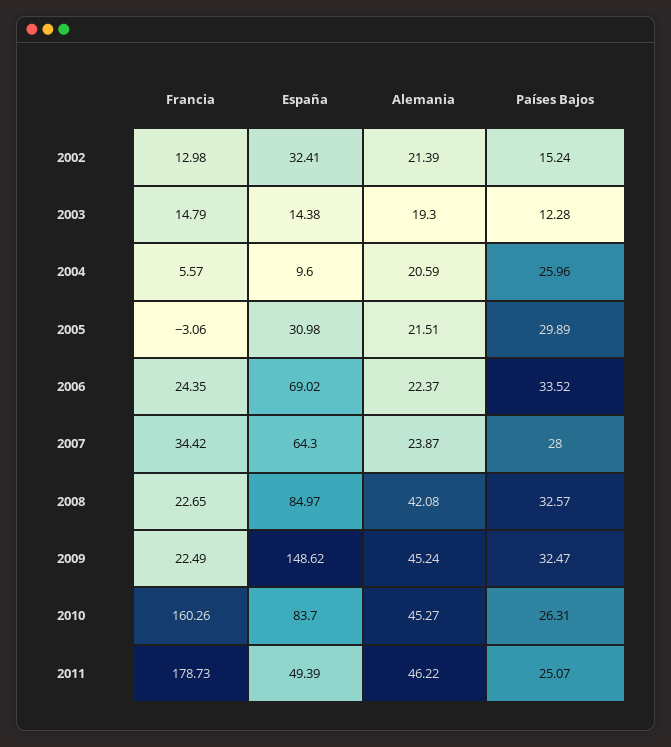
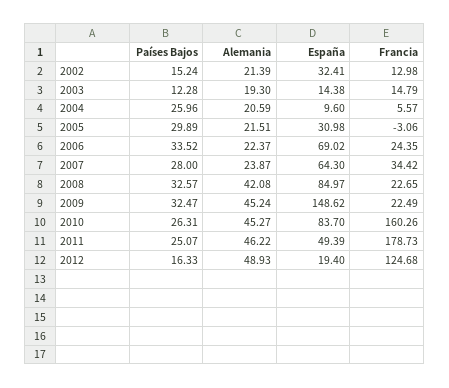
Países Bajos, 2012: none -> 16.33
Alemania, 2012: none -> 48.93
España, 2012: none -> 19.4
Francia, 2012: none -> 124.68

